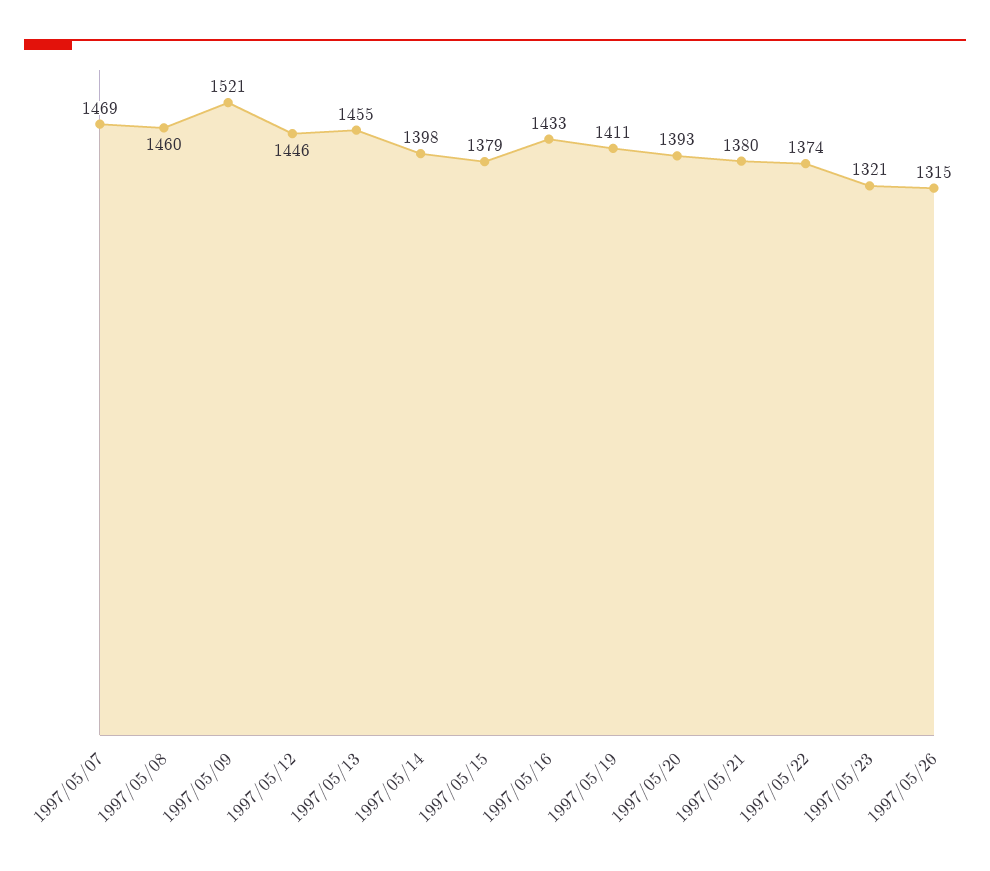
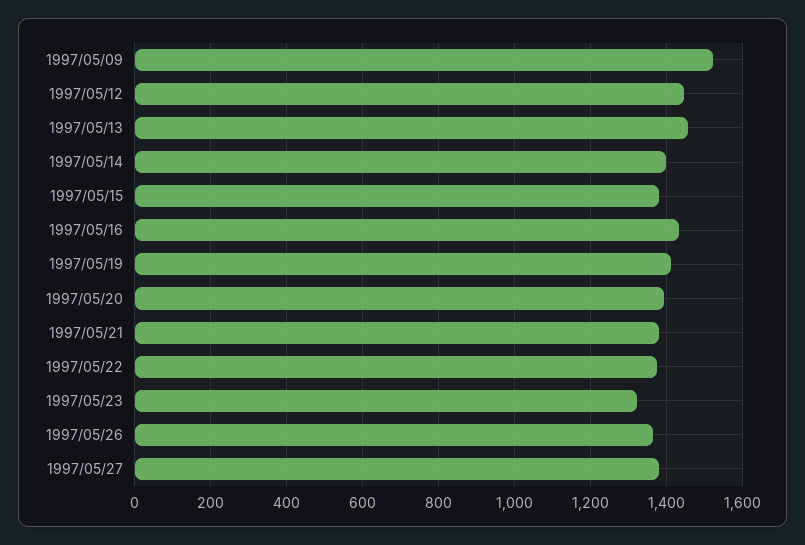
1997/05/07: 1469 -> none
1997/05/08: 1460 -> none
1997/05/26: 1315 -> 1360
1997/05/27: none -> 1380

